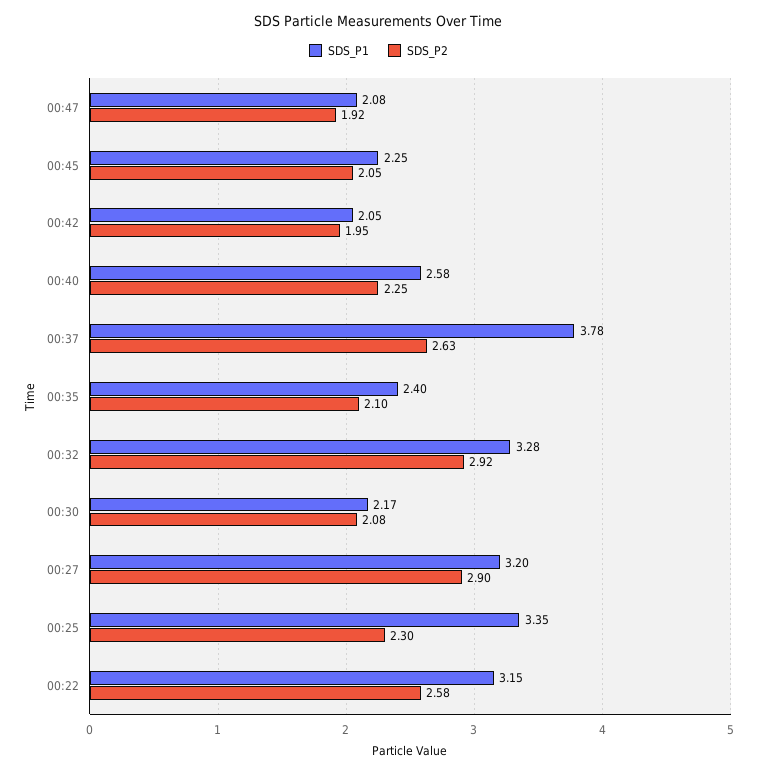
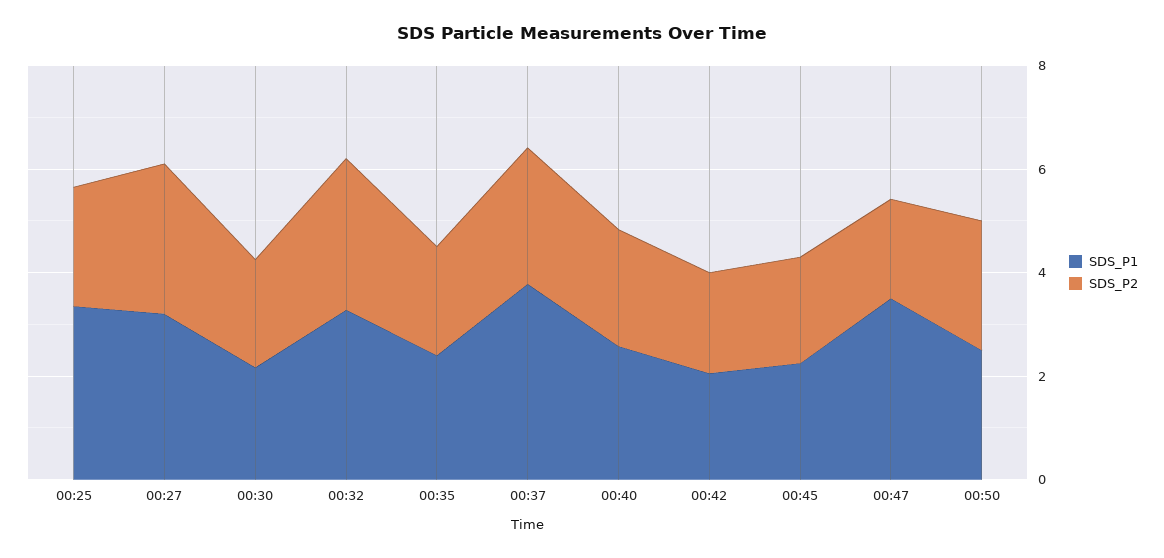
SDS_P1, 00:47: 2.08 -> 3.5
SDS_P1, 00:22: 3.15 -> none
SDS_P2, 00:22: 2.58 -> none
SDS_P1, 00:50: none -> 2.5
SDS_P2, 00:50: none -> 2.5

